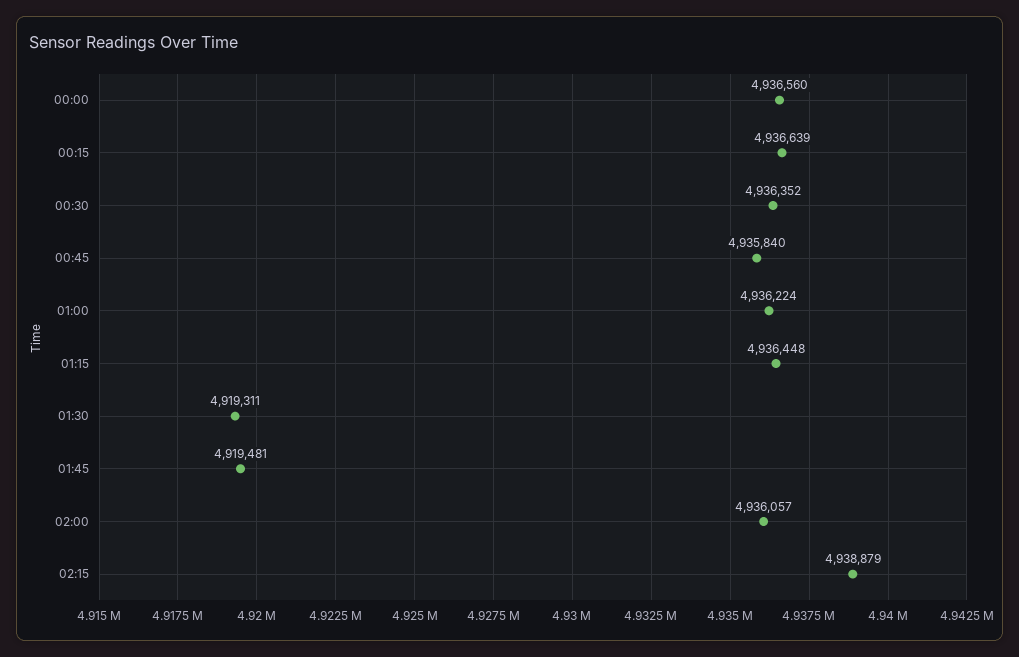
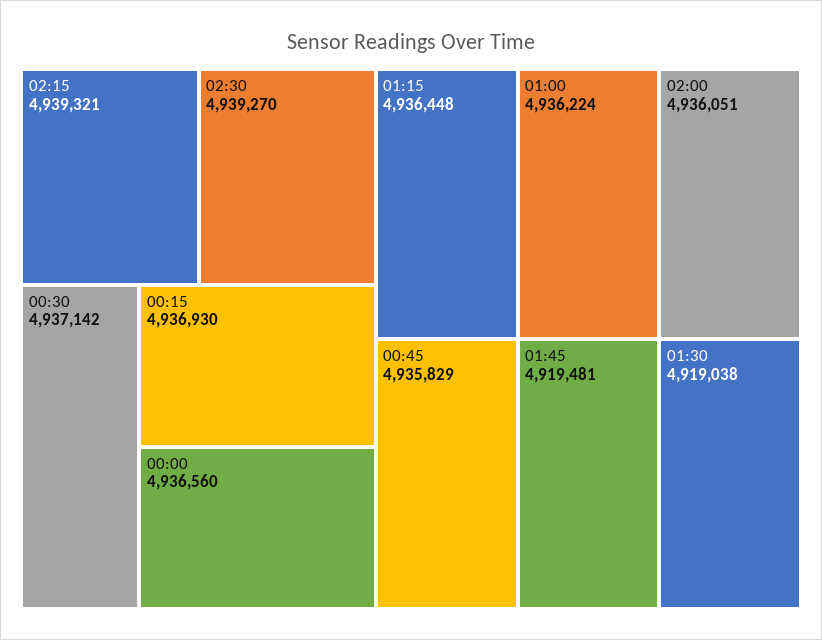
00:15: 4936639 -> 4936930
00:30: 4936352 -> 4937142
00:45: 4935840 -> 4935829
01:30: 4919311 -> 4919038
02:00: 4936057 -> 4936051
02:15: 4938879 -> 4939321
02:30: none -> 4939270

